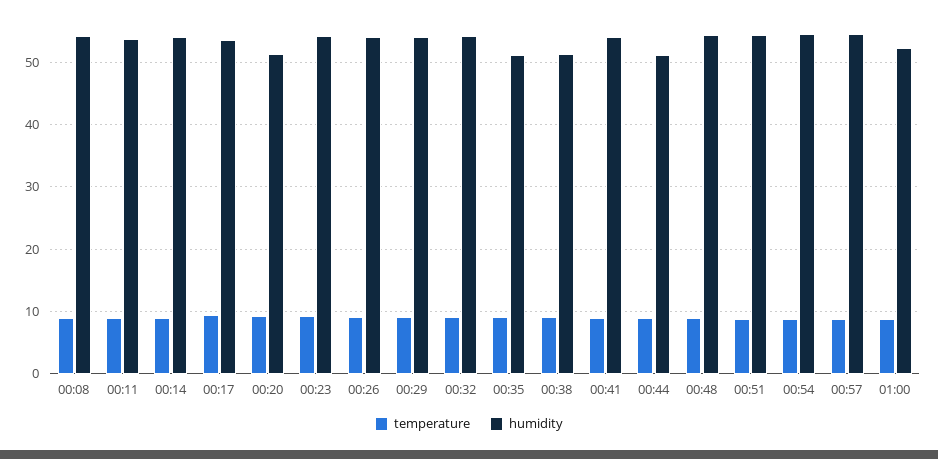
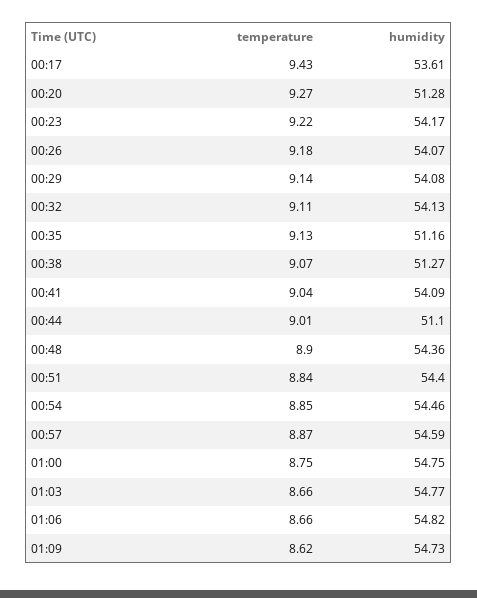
temperature, 00:08: 9 -> none
humidity, 00:08: 54 -> none
temperature, 00:11: 9 -> none
humidity, 00:11: 54 -> none
temperature, 00:14: 9 -> none
humidity, 00:14: 54 -> none
humidity, 01:00: 52 -> 54.75
temperature, 01:03: none -> 8.66
humidity, 01:03: none -> 54.77
temperature, 01:06: none -> 8.66
humidity, 01:06: none -> 54.82
temperature, 01:09: none -> 8.62
humidity, 01:09: none -> 54.73

